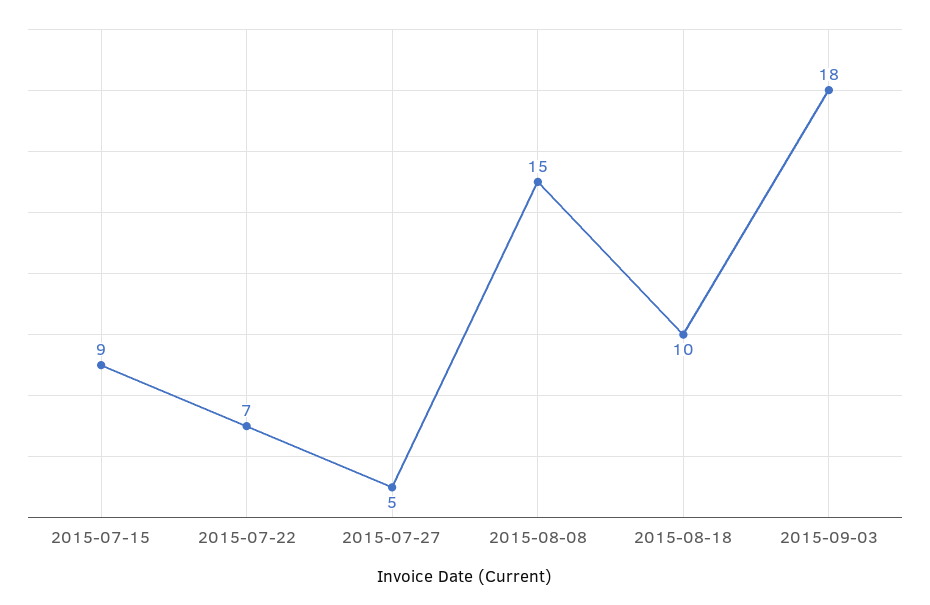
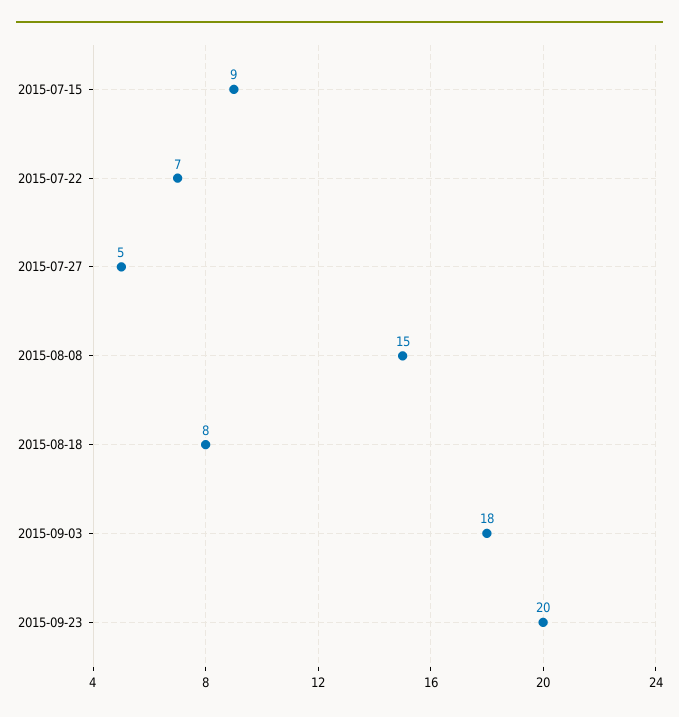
2015-08-18: 10 -> 8
2015-09-23: none -> 20

